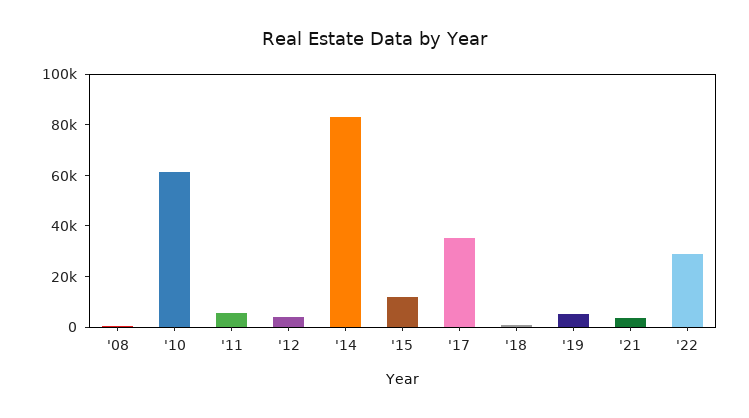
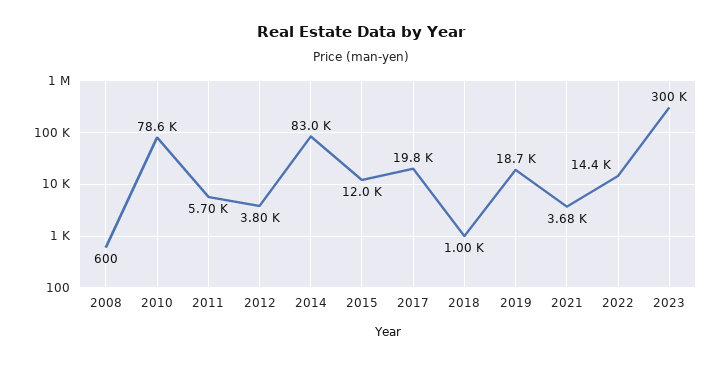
'10: 60000 -> 78600
'17: 35000 -> 19800
'19: 5000 -> 18700
'22: 30000 -> 14400
2023: none -> 300000

